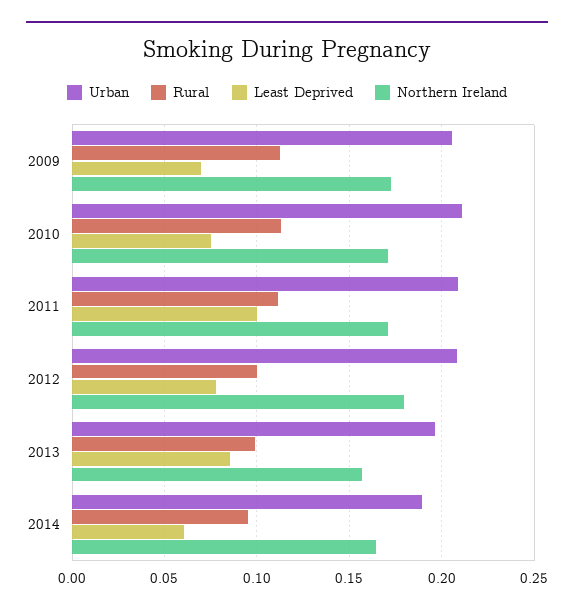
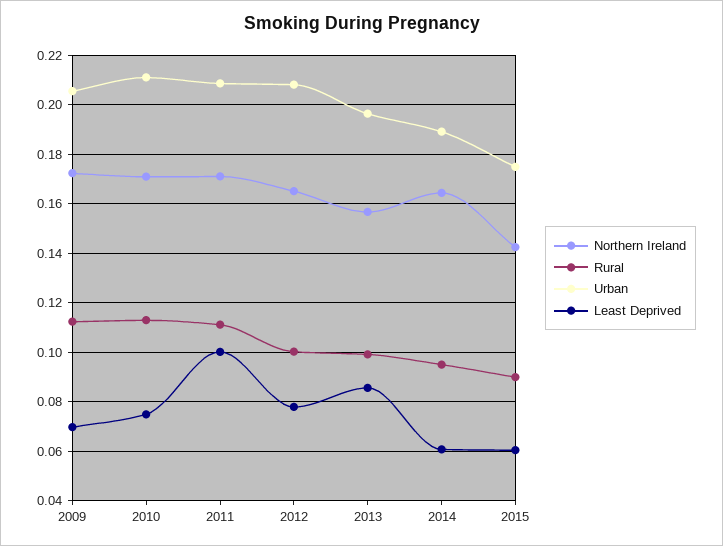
Northern Ireland, 2012: 0.18 -> 0.165
Northern Ireland, 2015: none -> 0.1425
Rural, 2015: none -> 0.09
Urban, 2015: none -> 0.175
Least Deprived, 2015: none -> 0.06

